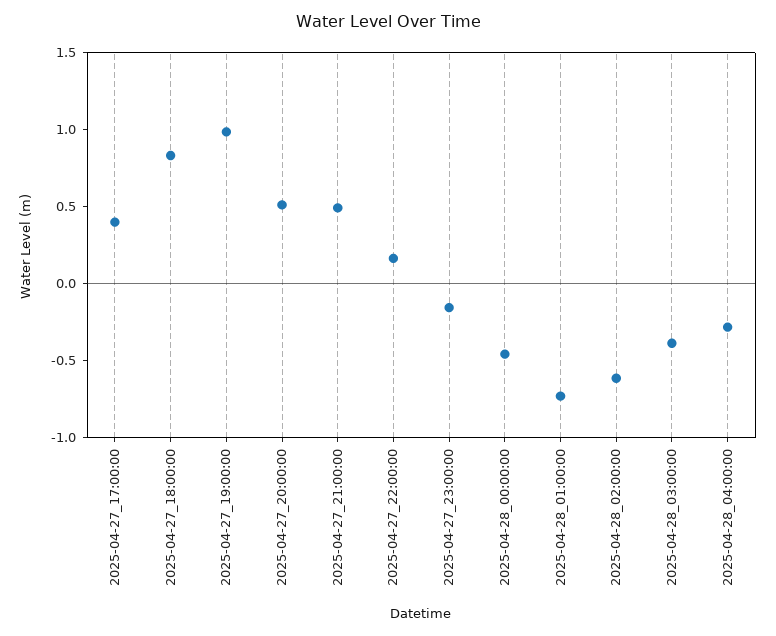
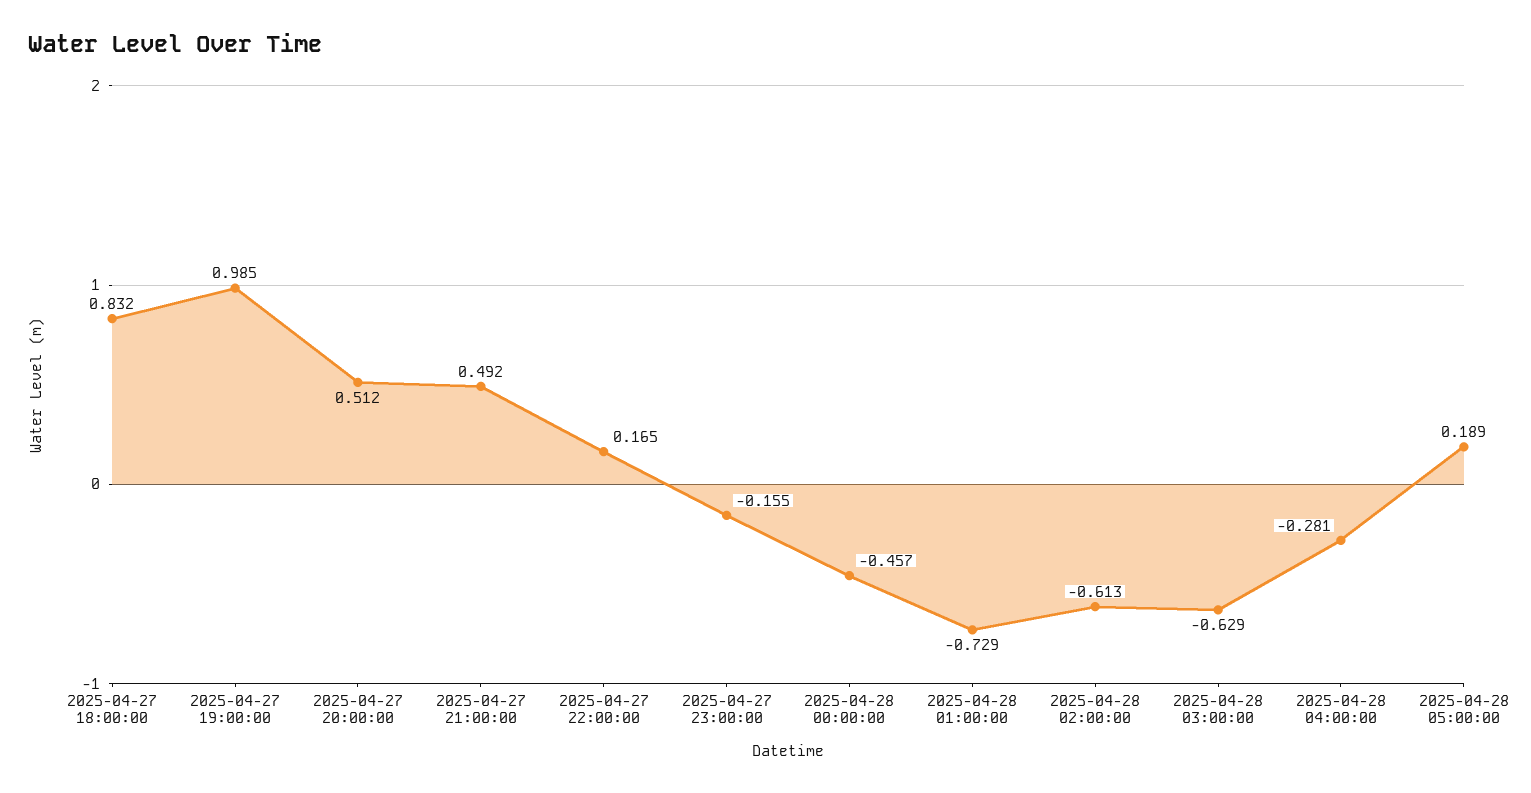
2025-04-27_17:00:00: 0.4 -> none
2025-04-28_03:00:00: -0.4 -> -0.629
2025-04-28 05:00:00: none -> 0.189

